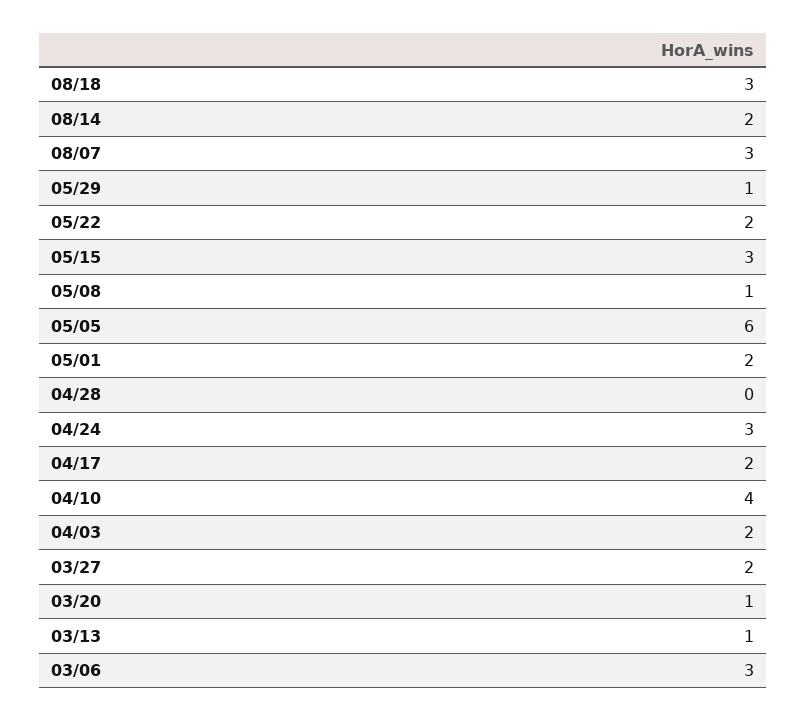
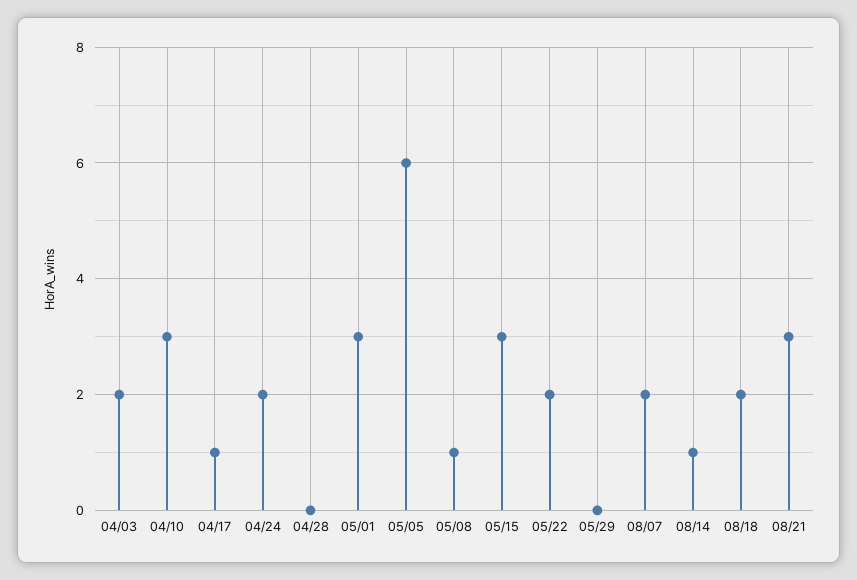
08/18: 3 -> 2
08/14: 2 -> 1
08/07: 3 -> 2
05/29: 1 -> 0
05/01: 2 -> 3
04/24: 3 -> 2
04/17: 2 -> 1
04/10: 4 -> 3
03/27: 2 -> none
03/20: 1 -> none
03/13: 1 -> none
03/06: 3 -> none
08/21: none -> 3

